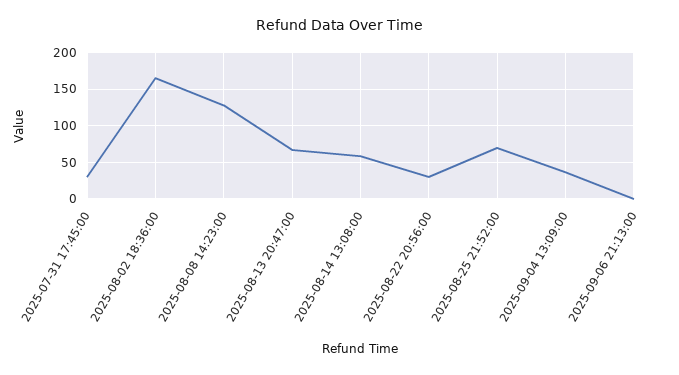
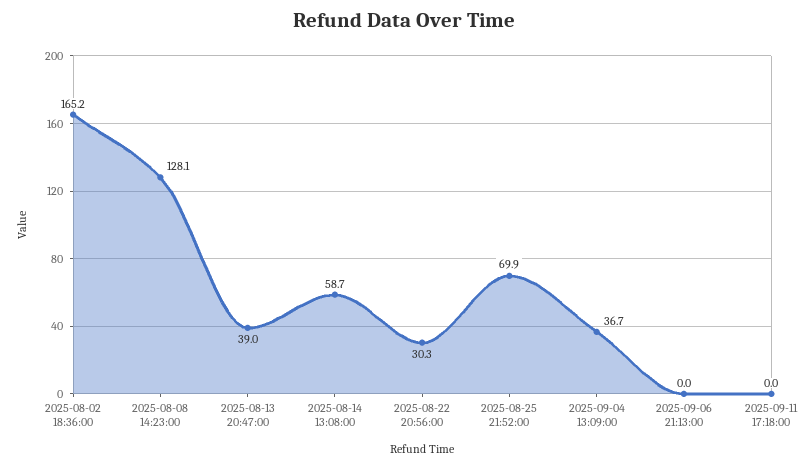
2025-07-31 17:45:00: 30 -> none
2025-08-13 20:47:00: 70 -> 39
2025-09-11 17:18:00: none -> 0

